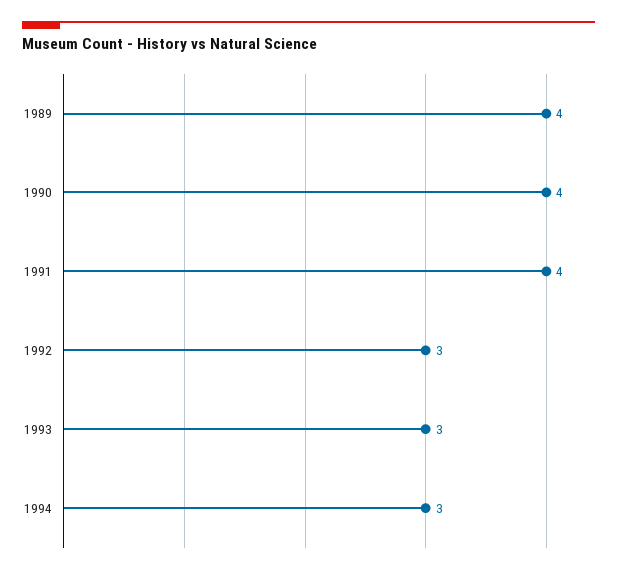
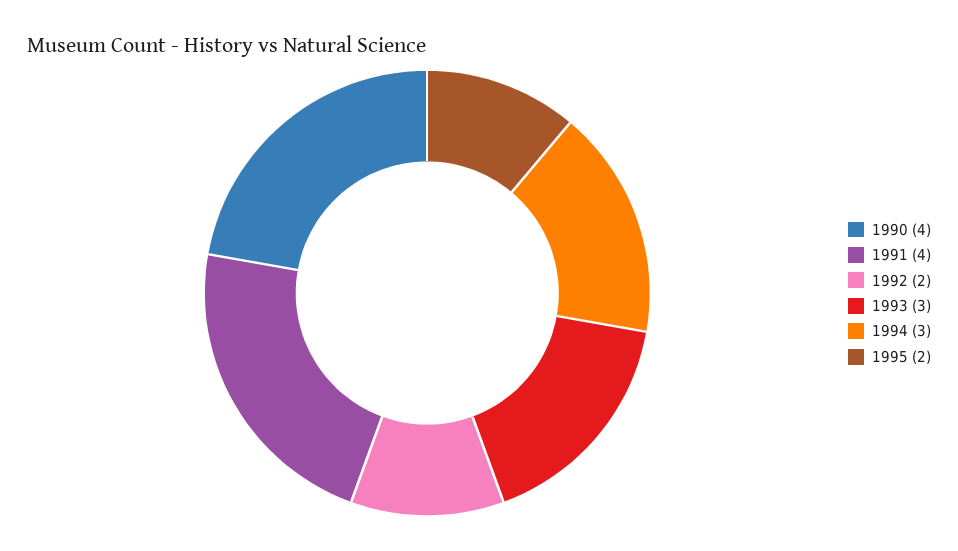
1989: 4 -> none
1992: 3 -> 2
1995: none -> 2

